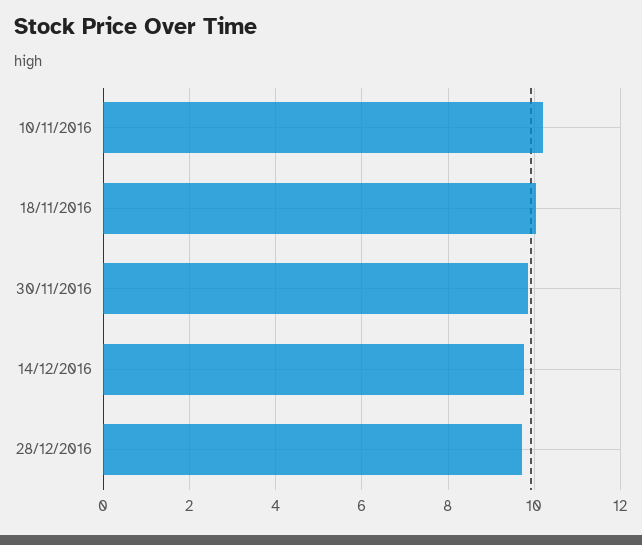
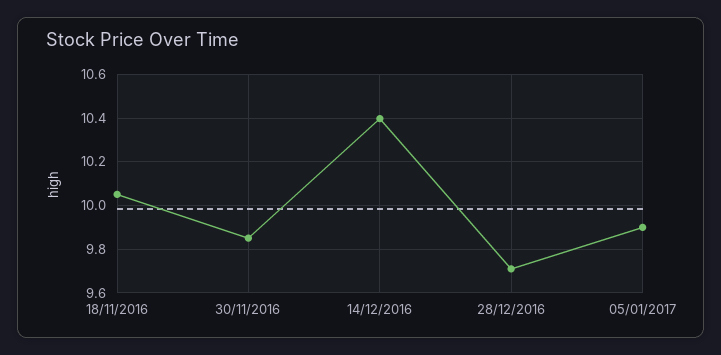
10/11/2016: 10.2 -> none
14/12/2016: 9.8 -> 10.4
05/01/2017: none -> 9.9

